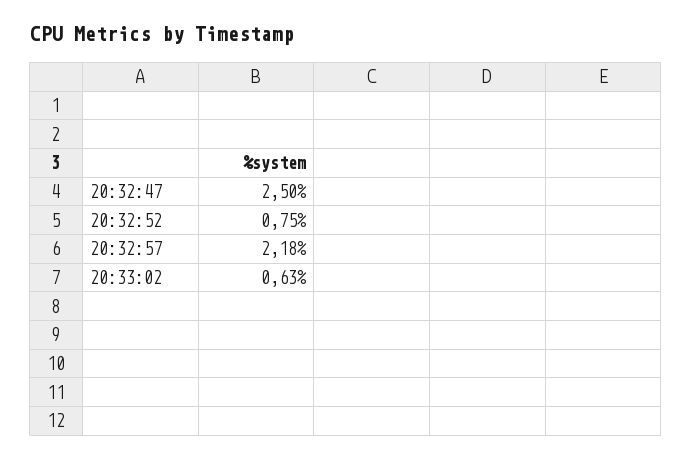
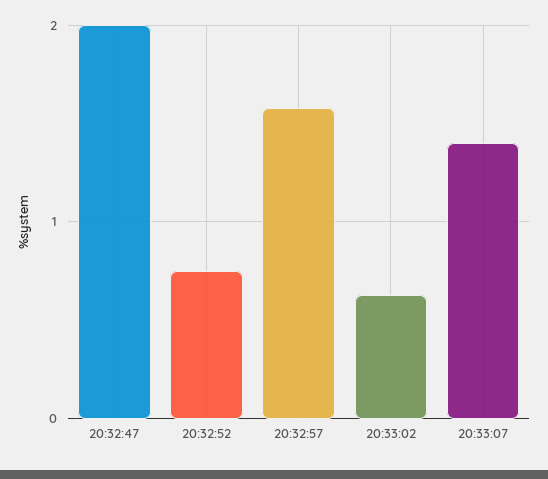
20:32:47: 2.5 -> 2
20:32:57: 2.18 -> 1.6
20:33:07: none -> 1.4

